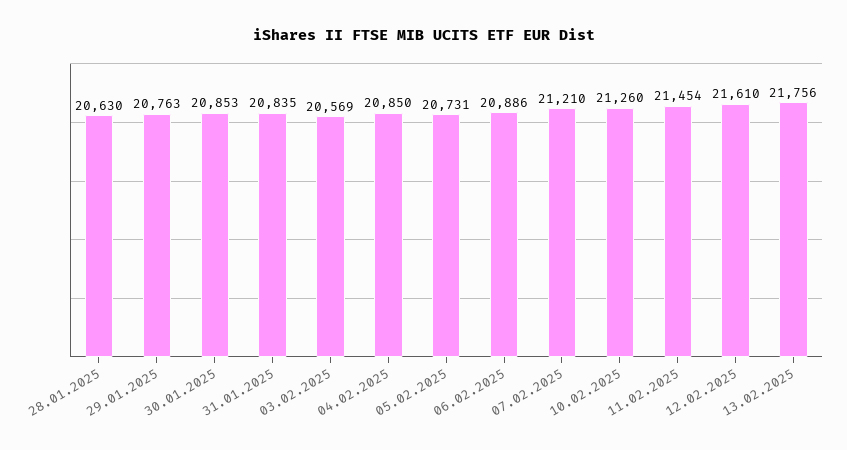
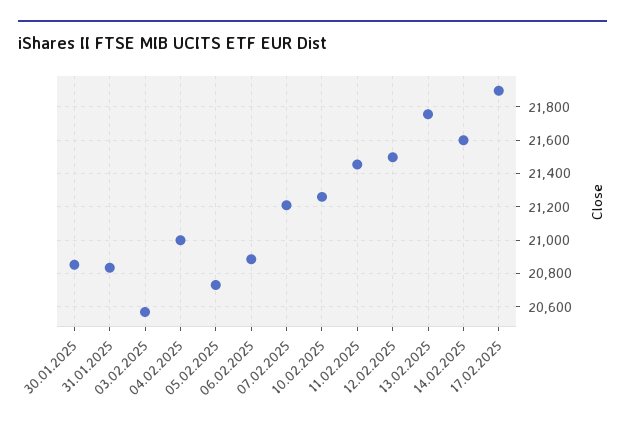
28.01.2025: 20630 -> none
29.01.2025: 20763 -> none
04.02.2025: 20850 -> 21000
12.02.2025: 21610 -> 21500
14.02.2025: none -> 21600
17.02.2025: none -> 21900

